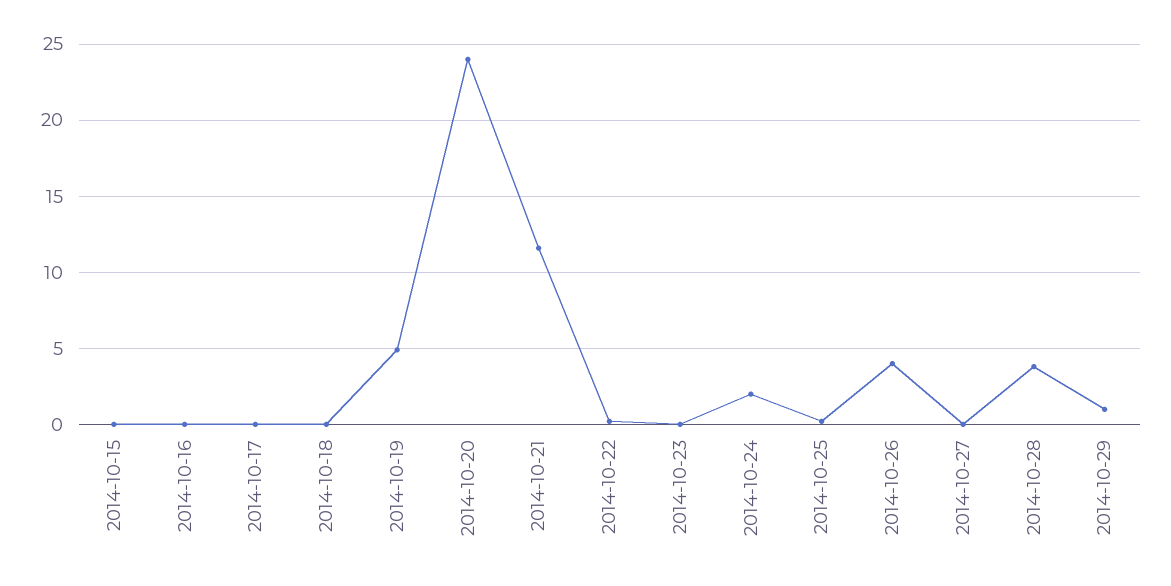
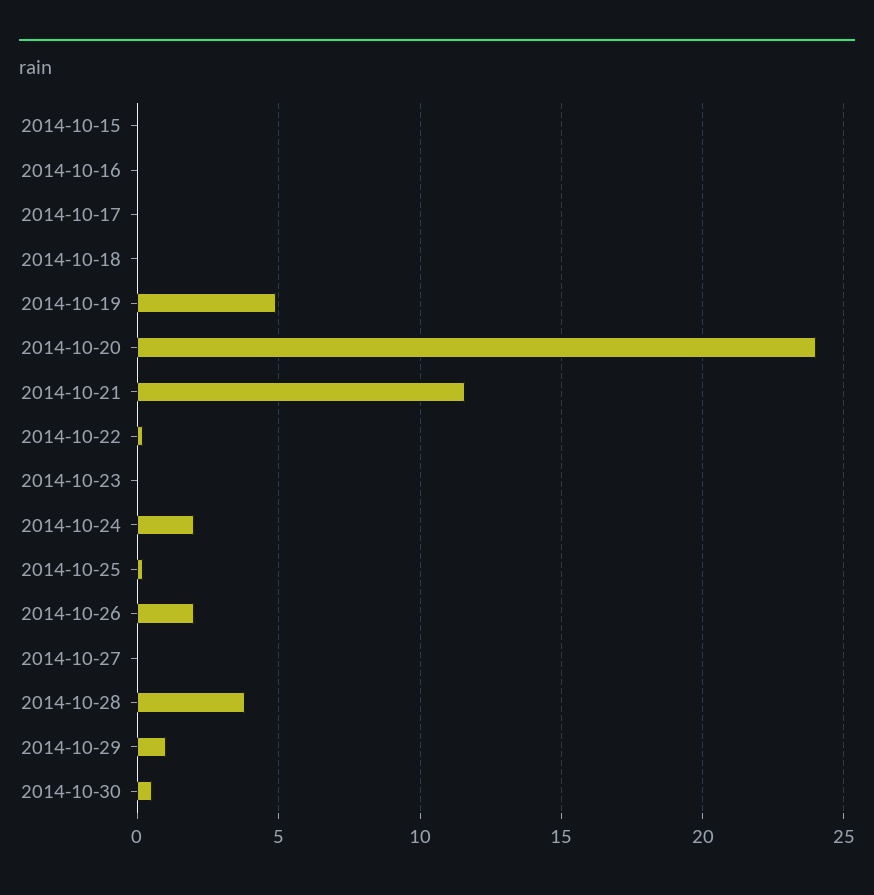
2014-10-26: 4 -> 2
2014-10-30: none -> 0.5

